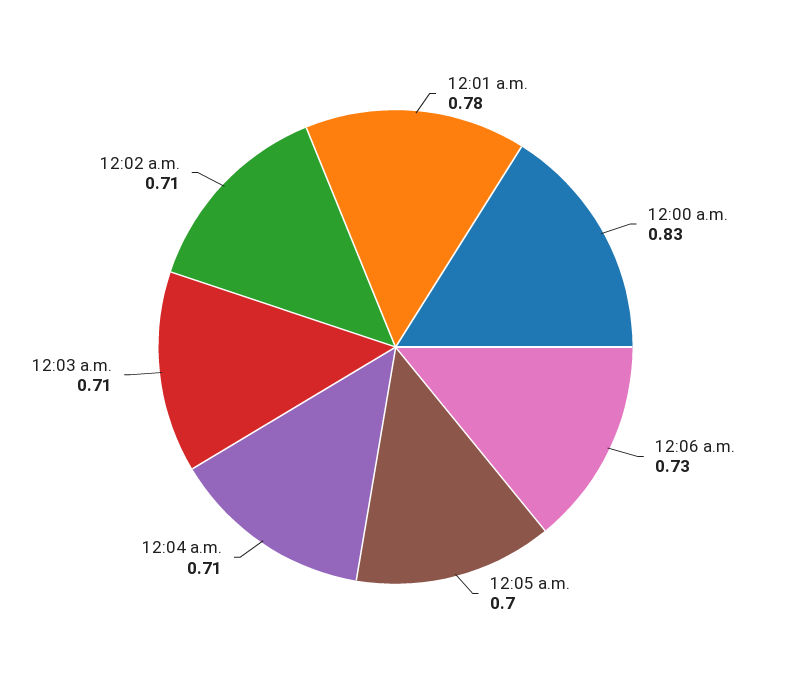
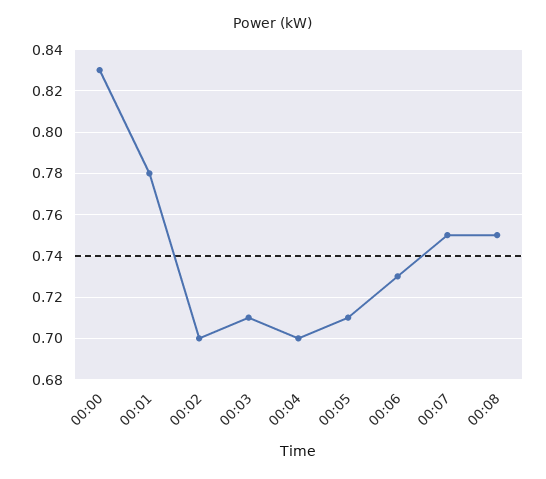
12:05 a.m.: 0.7 -> 0.71
12:04 a.m.: 0.71 -> 0.7
12:02 a.m.: 0.71 -> 0.7
00:07: none -> 0.75
00:08: none -> 0.75

